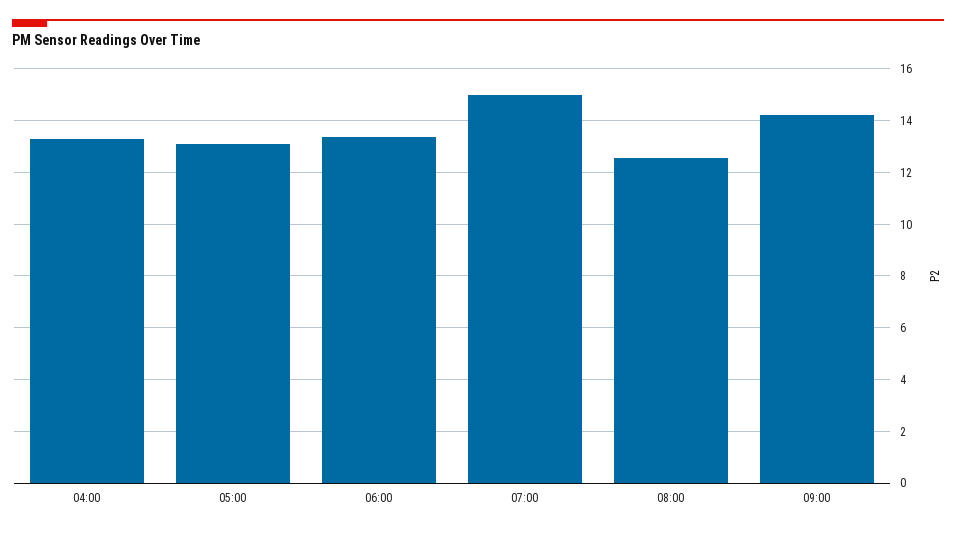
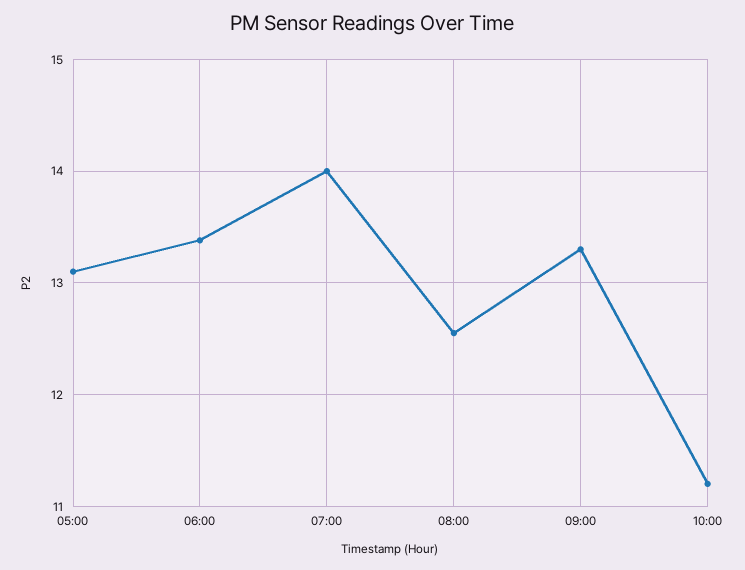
04:00: 13.25 -> none
07:00: 15 -> 14
09:00: 14.25 -> 13.3
10:00: none -> 11.2

